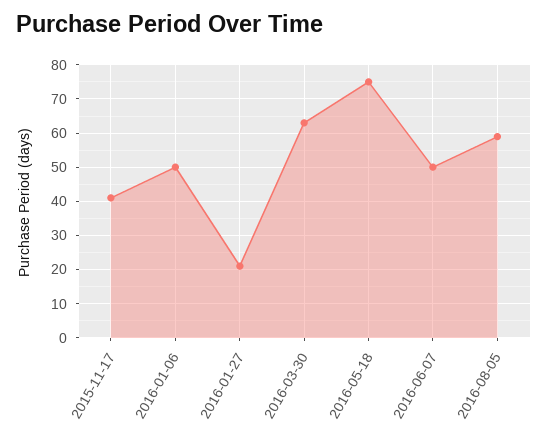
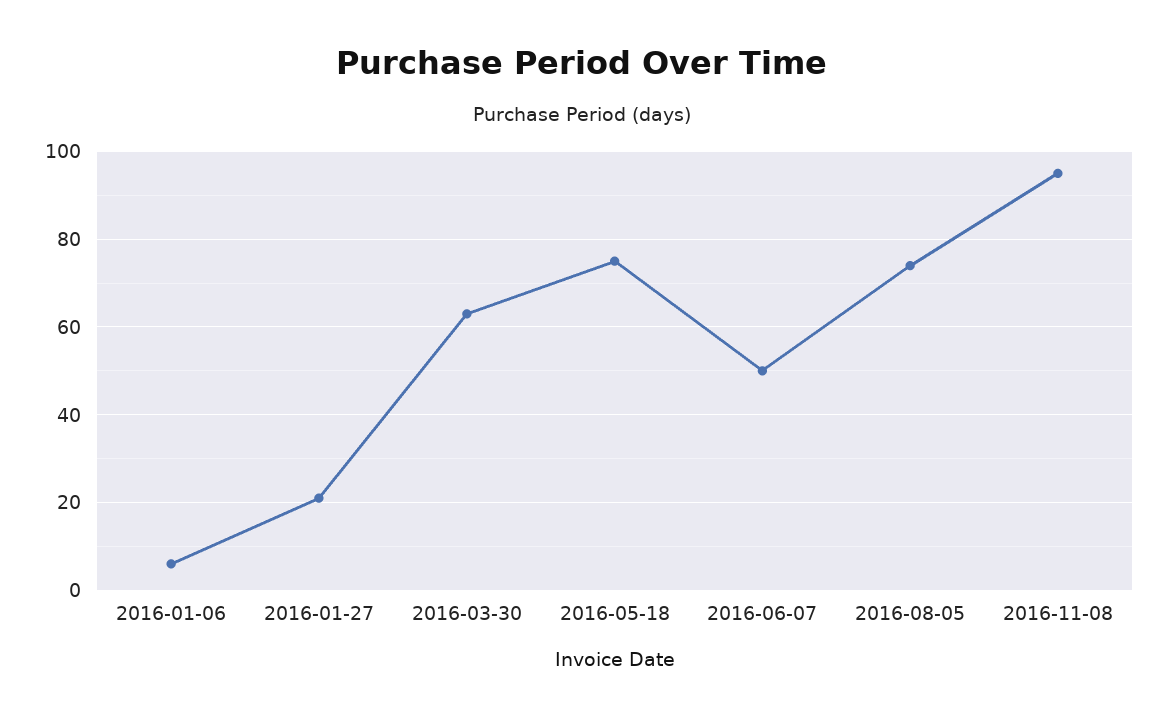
2015-11-17: 40 -> none
2016-01-06: 50 -> 5
2016-08-05: 60 -> 75
2016-11-08: none -> 95

